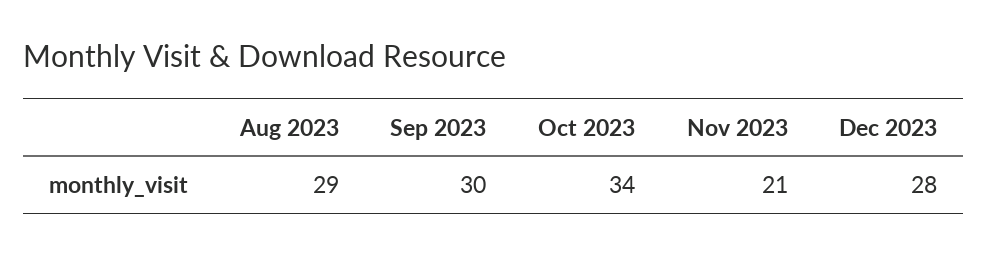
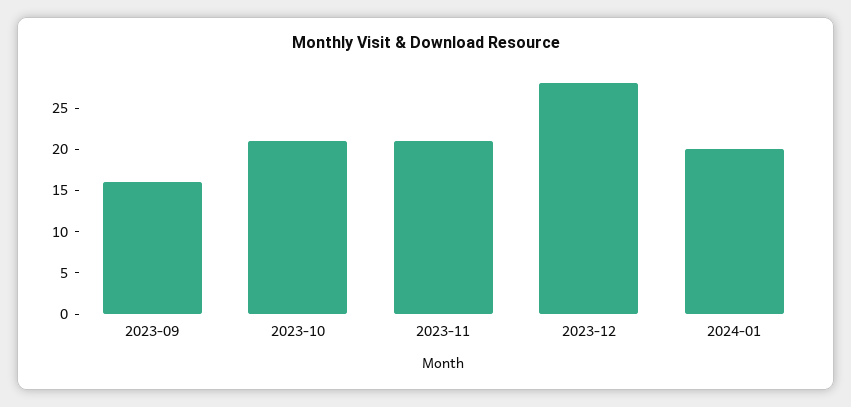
Aug 2023: 29 -> none
Sep 2023: 30 -> 16
Oct 2023: 34 -> 21
2024-01: none -> 20

